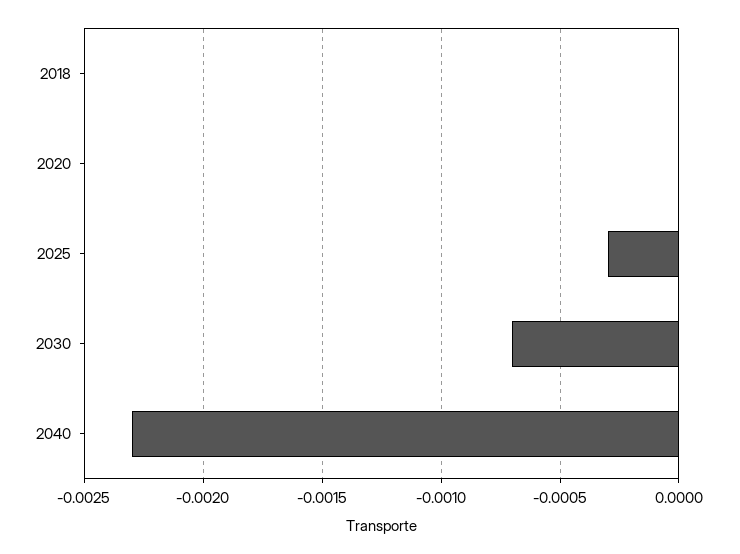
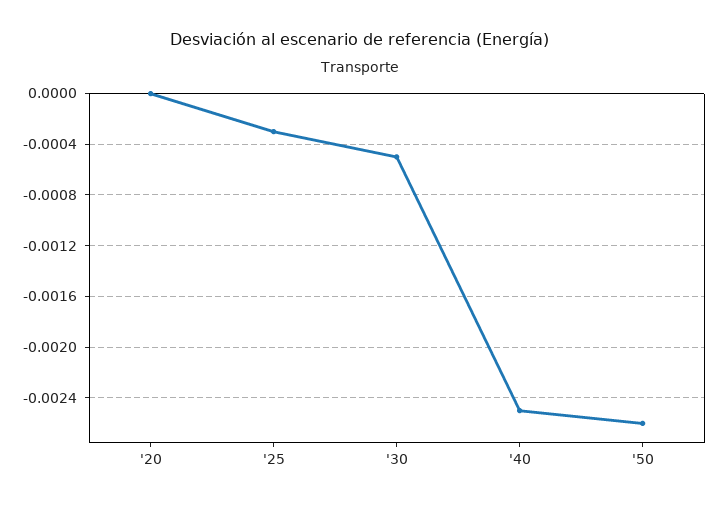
2018: 0 -> none
2030: -0.0007 -> -0.0005
2040: -0.0023 -> -0.0025
'50: none -> -0.0026

